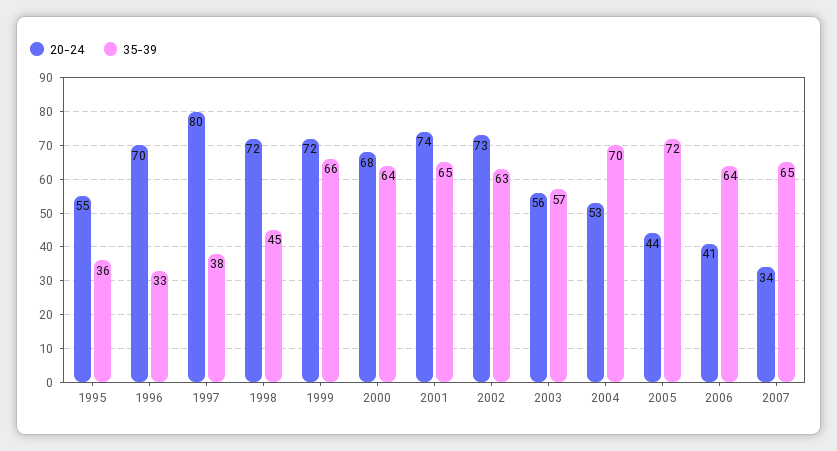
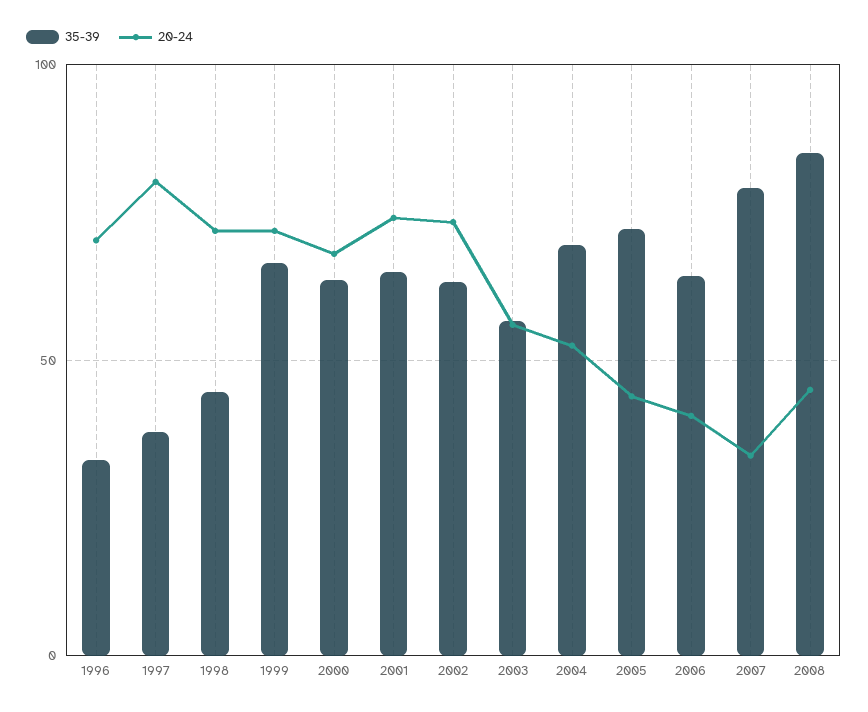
20-24, 1995: 55 -> none
35-39, 1995: 36 -> none
35-39, 2007: 65 -> 80
35-39, 2008: none -> 85
20-24, 2008: none -> 45

